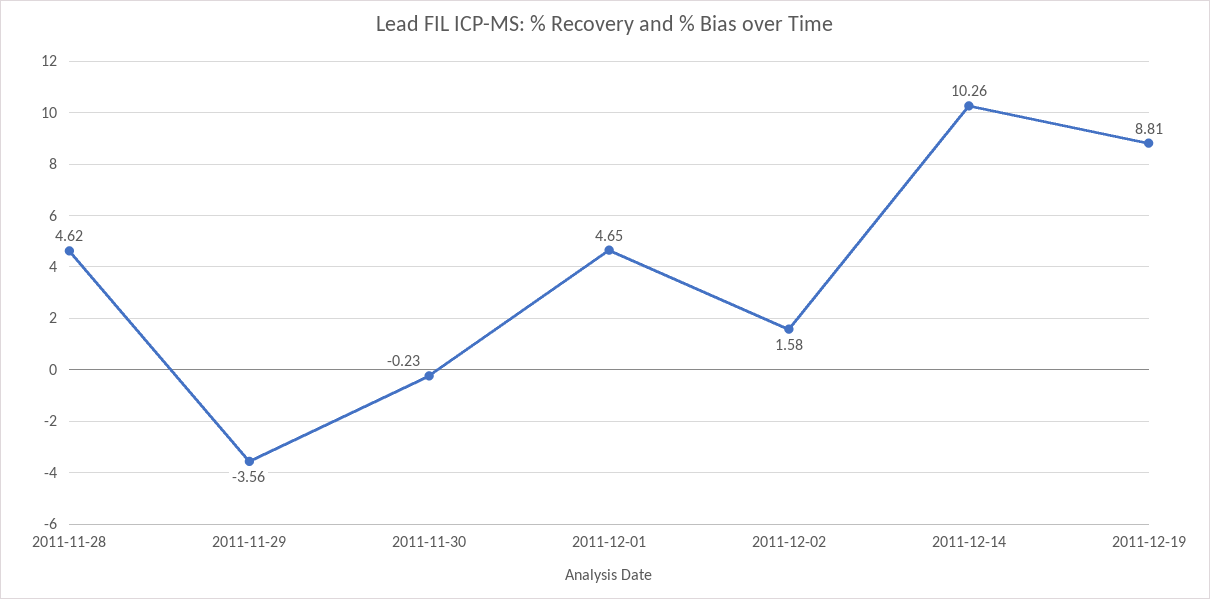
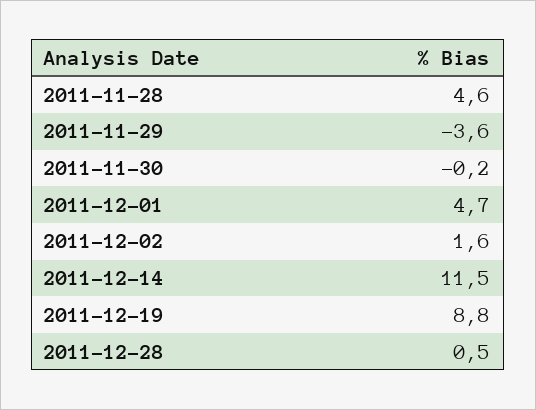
2011-12-14: 10.26 -> 11.5
2011-12-28: none -> 0.5

